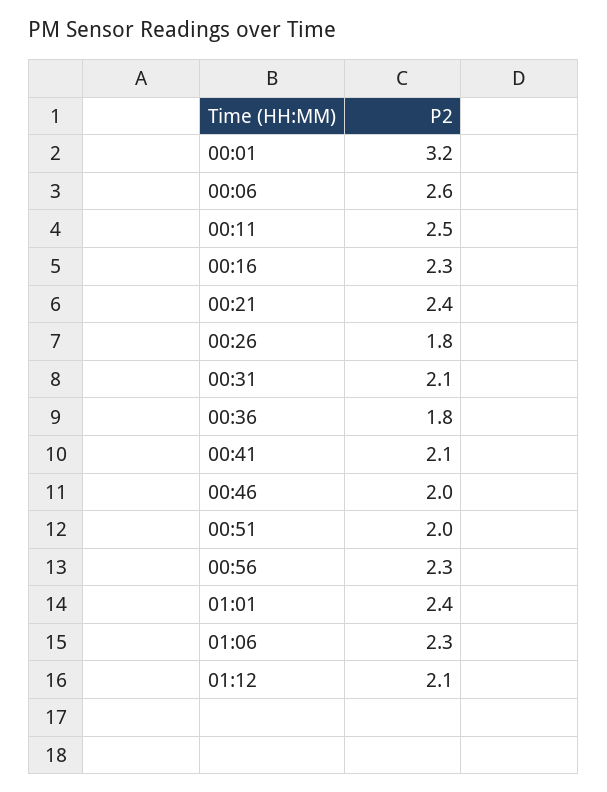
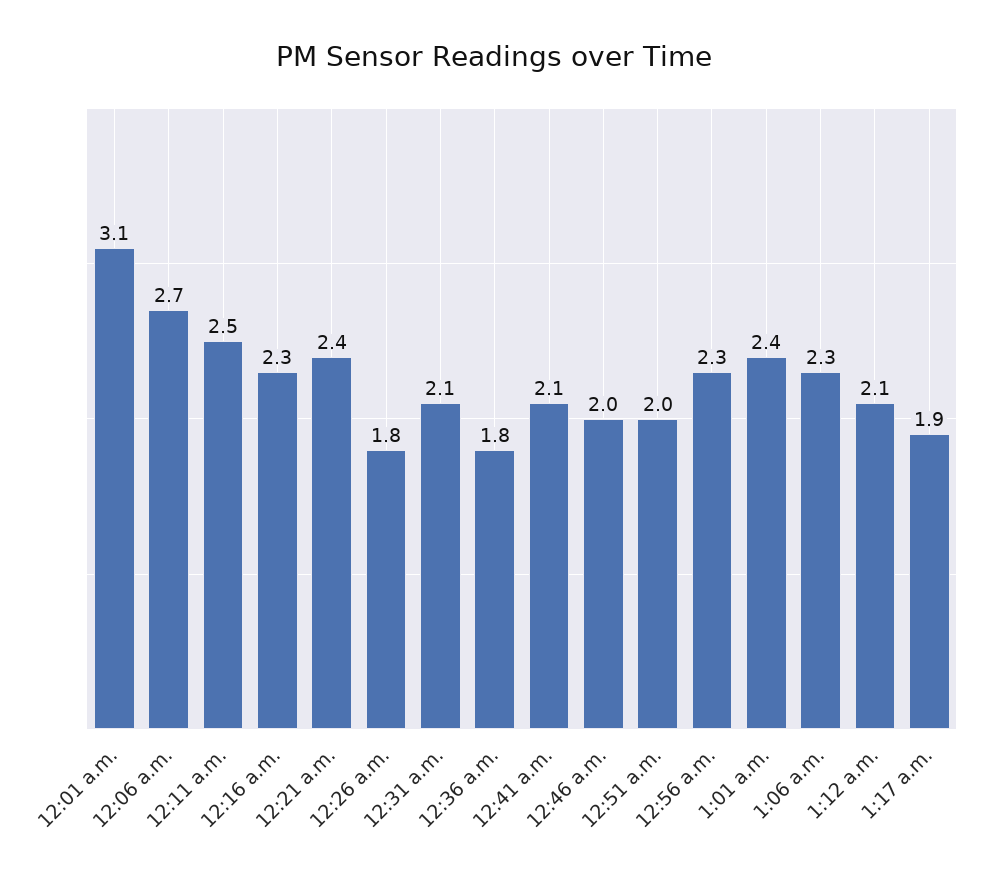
00:01: 3.2 -> 3.1
00:06: 2.6 -> 2.7
1:17 a.m.: none -> 1.9

